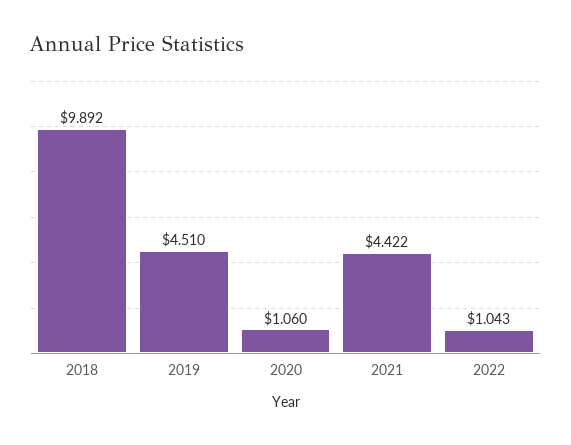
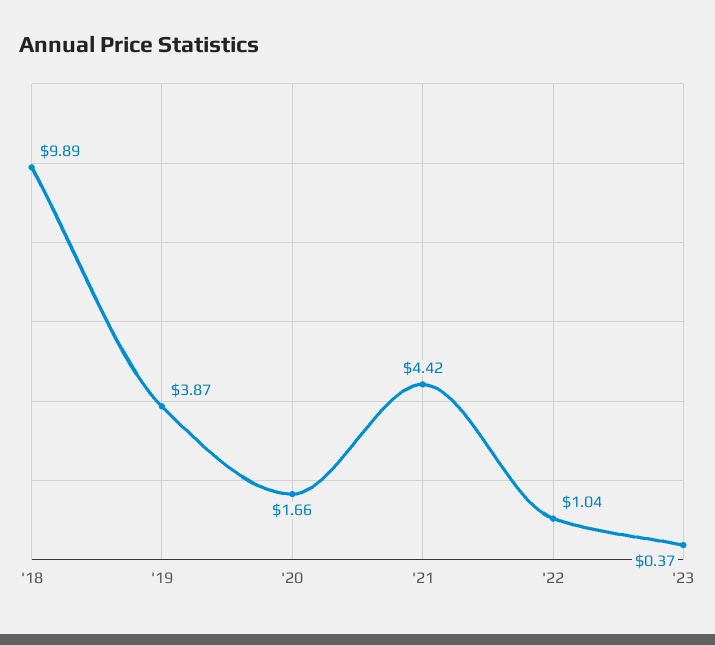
2019: 4.51 -> 3.87
2020: 1.06 -> 1.66
'23: none -> 0.37

